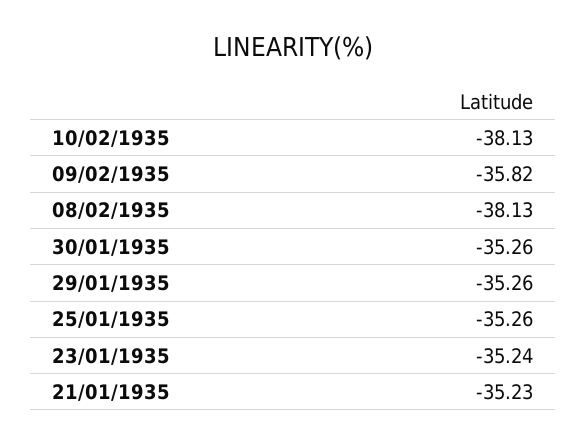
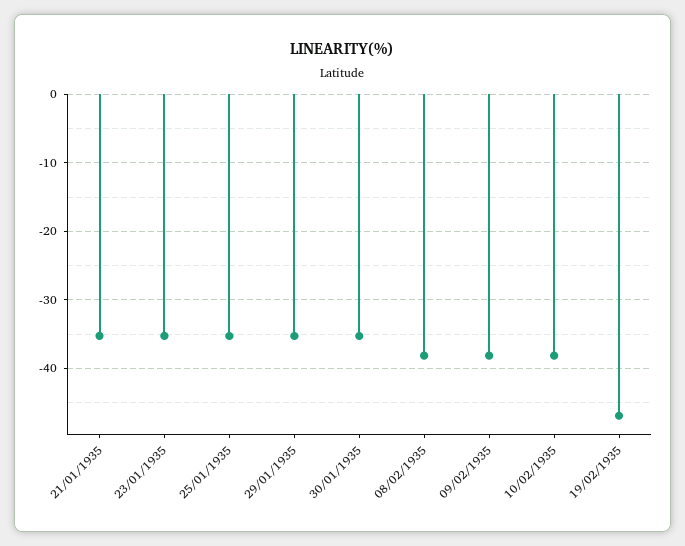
09/02/1935: -35.82 -> -38
19/02/1935: none -> -47

